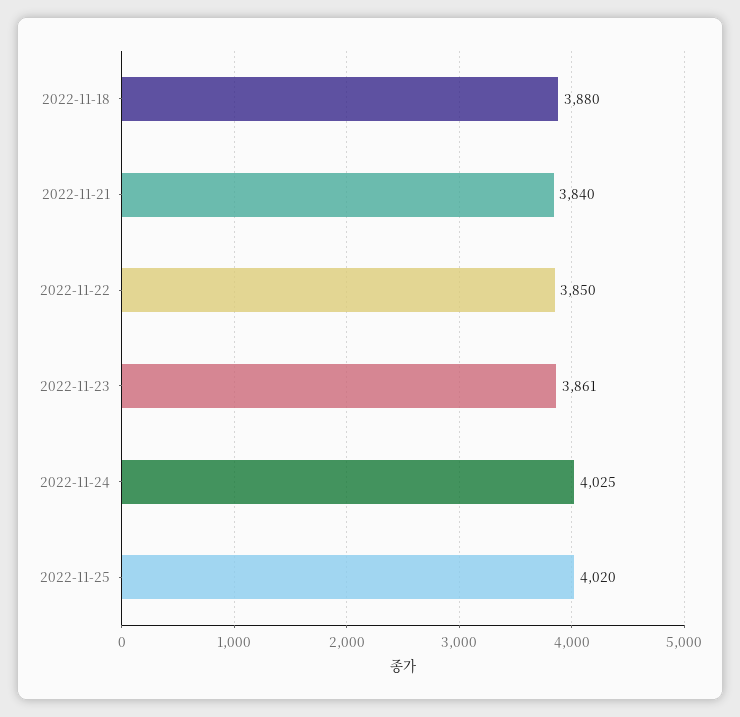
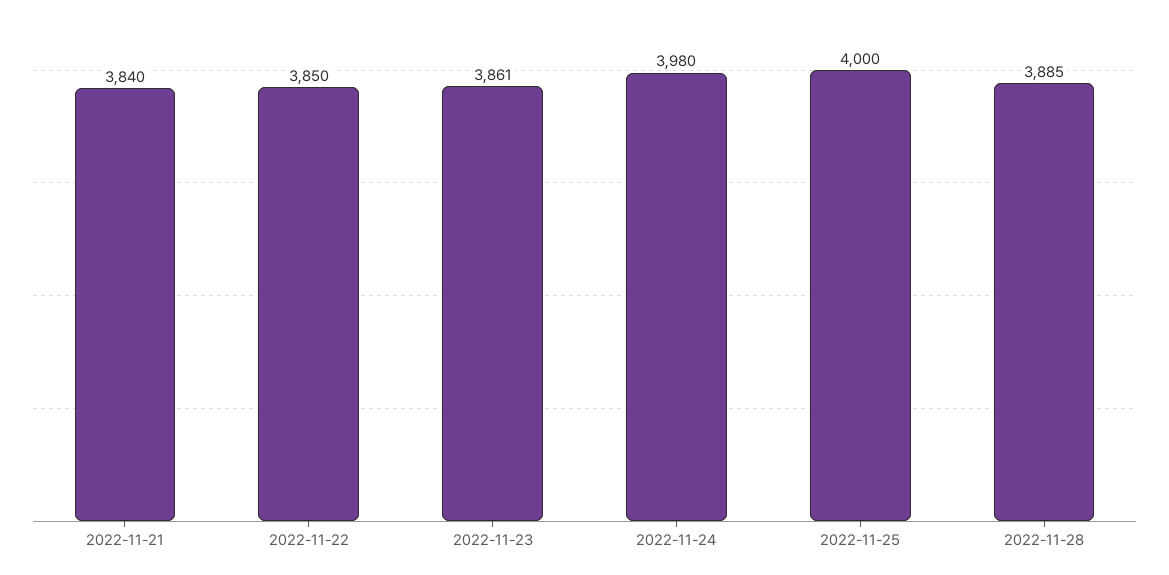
2022-11-18: 3880 -> none
2022-11-24: 4025 -> 3980
2022-11-25: 4020 -> 4000
2022-11-28: none -> 3885

